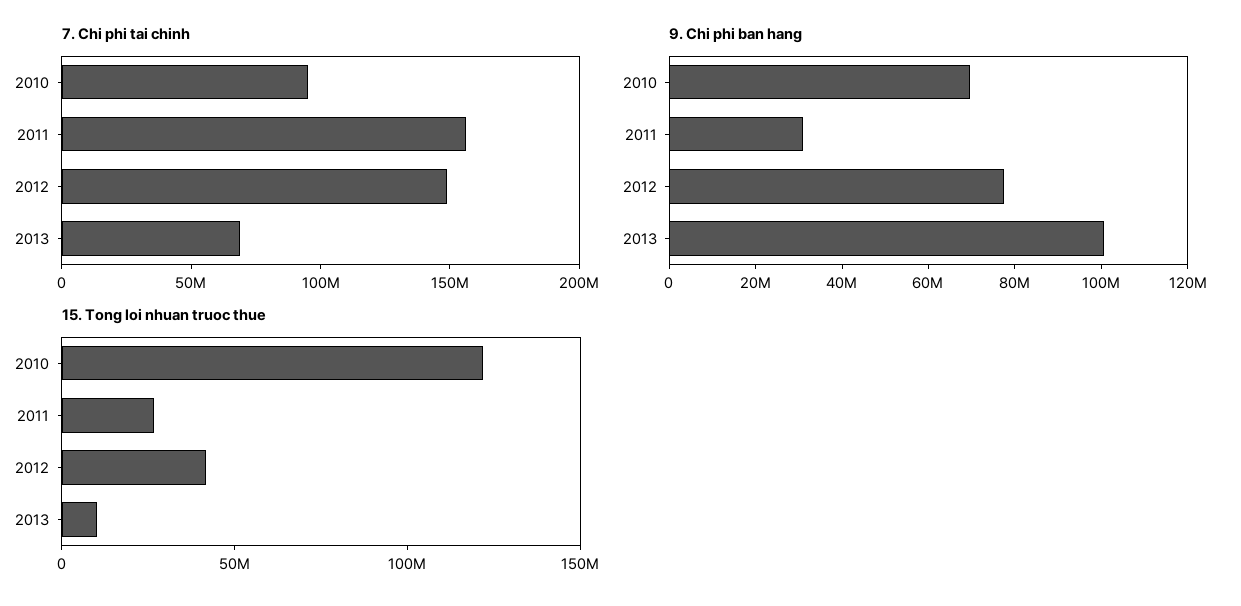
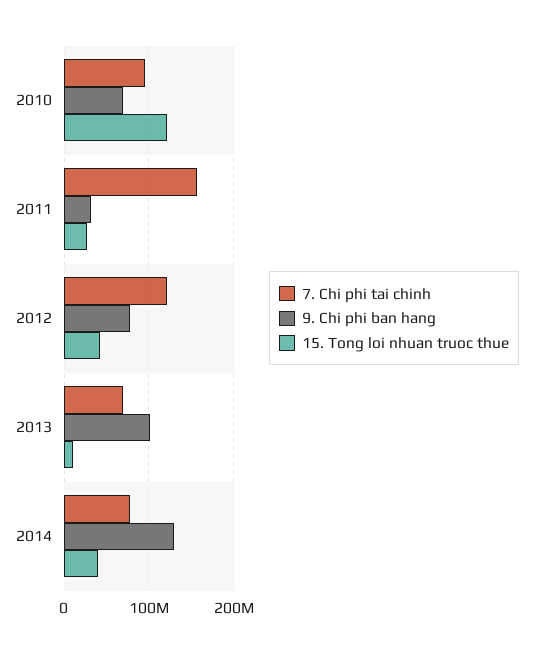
7. Chi phi tai chinh, 2012: 150000000 -> 120000000
7. Chi phi tai chinh, 2014: none -> 80000000
9. Chi phi ban hang, 2014: none -> 130000000
15. Tong loi nhuan truoc thue, 2014: none -> 40000000

